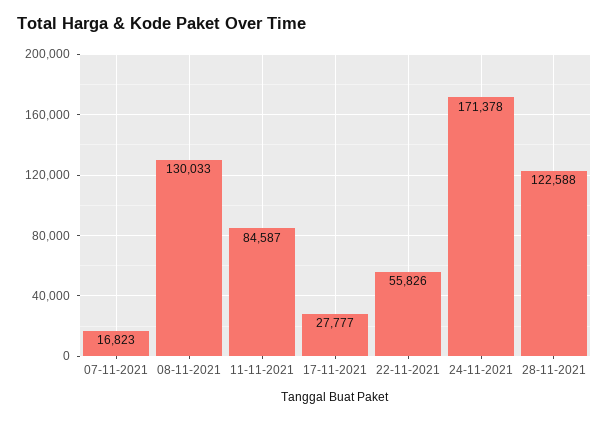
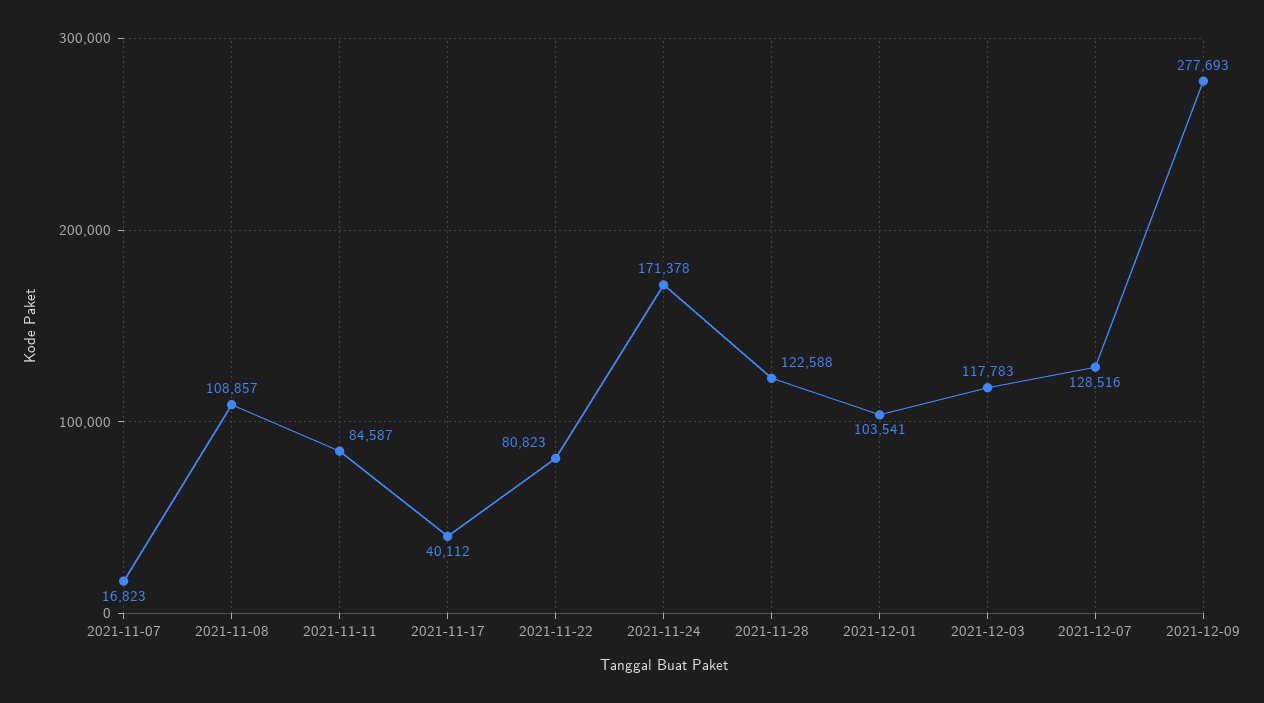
08-11-2021: 130033 -> 108857
17-11-2021: 27777 -> 40112
22-11-2021: 55826 -> 80823
2021-12-01: none -> 103541
2021-12-03: none -> 117783
2021-12-07: none -> 128516
2021-12-09: none -> 277693

